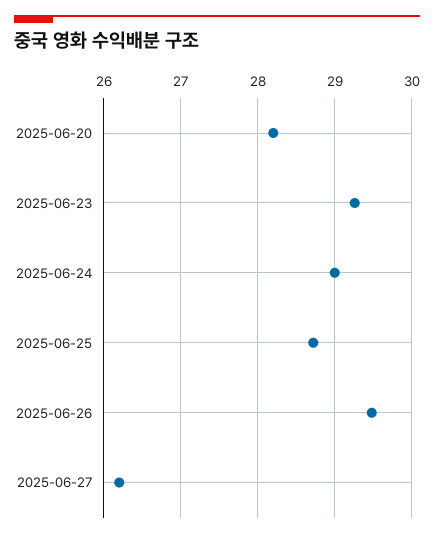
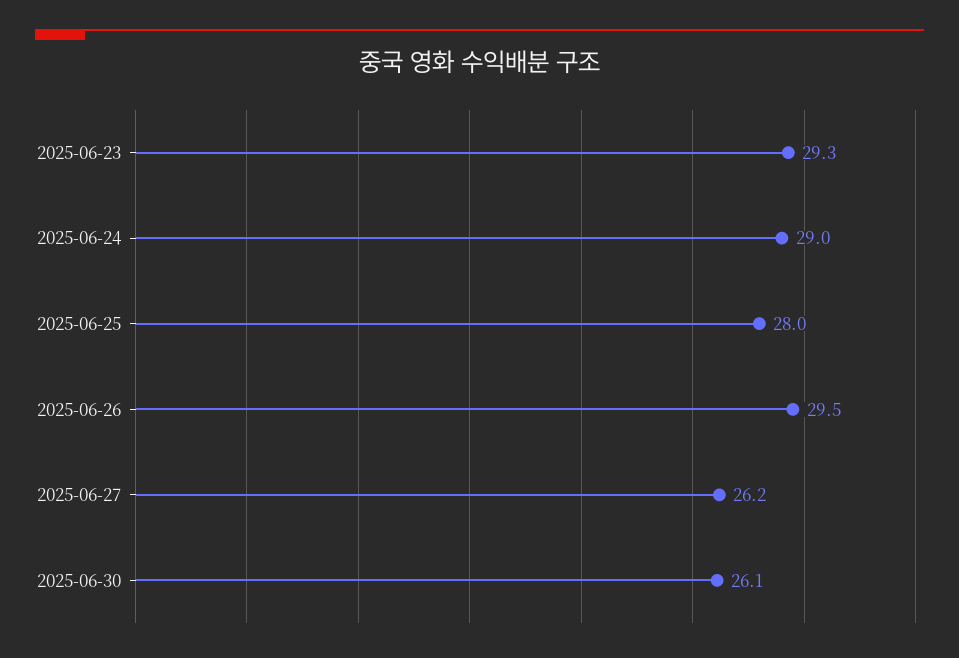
2025-06-20: 28.2 -> none
2025-06-25: 28.7 -> 28
2025-06-30: none -> 26.1

